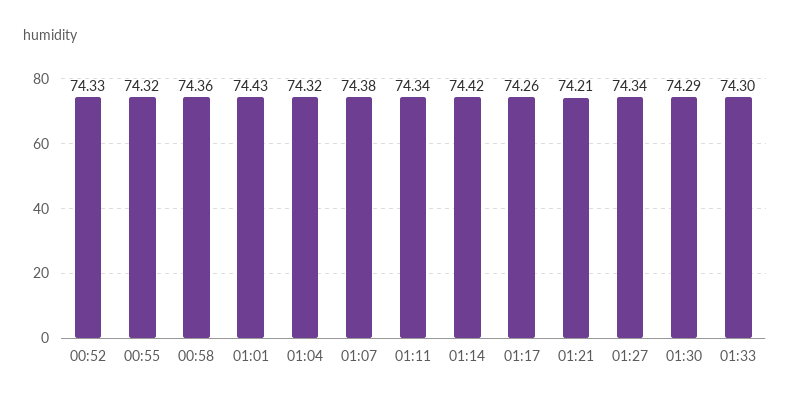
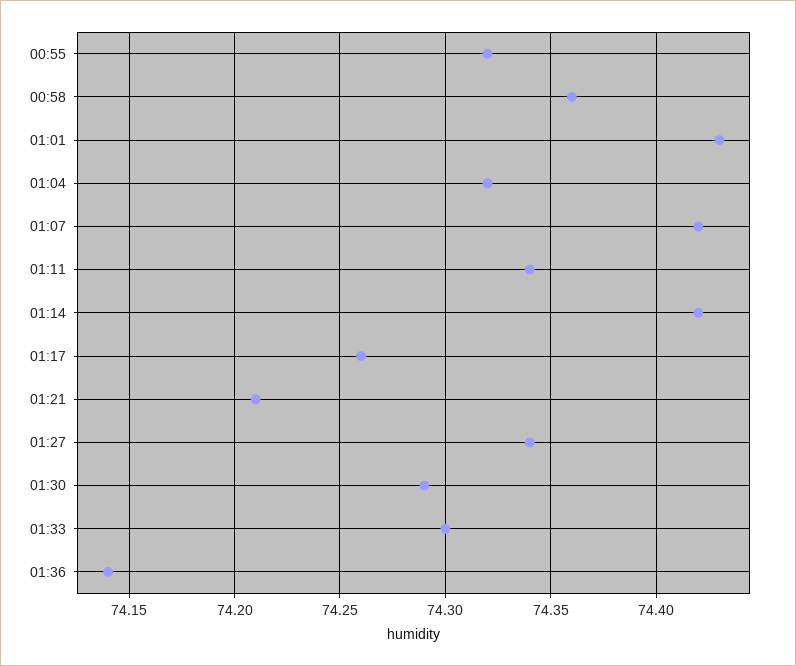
00:52: 74.33 -> none
01:07: 74.38 -> 74.42
01:36: none -> 74.14

